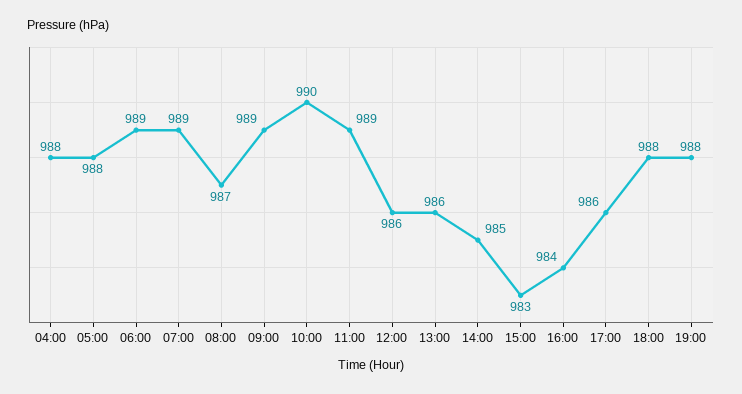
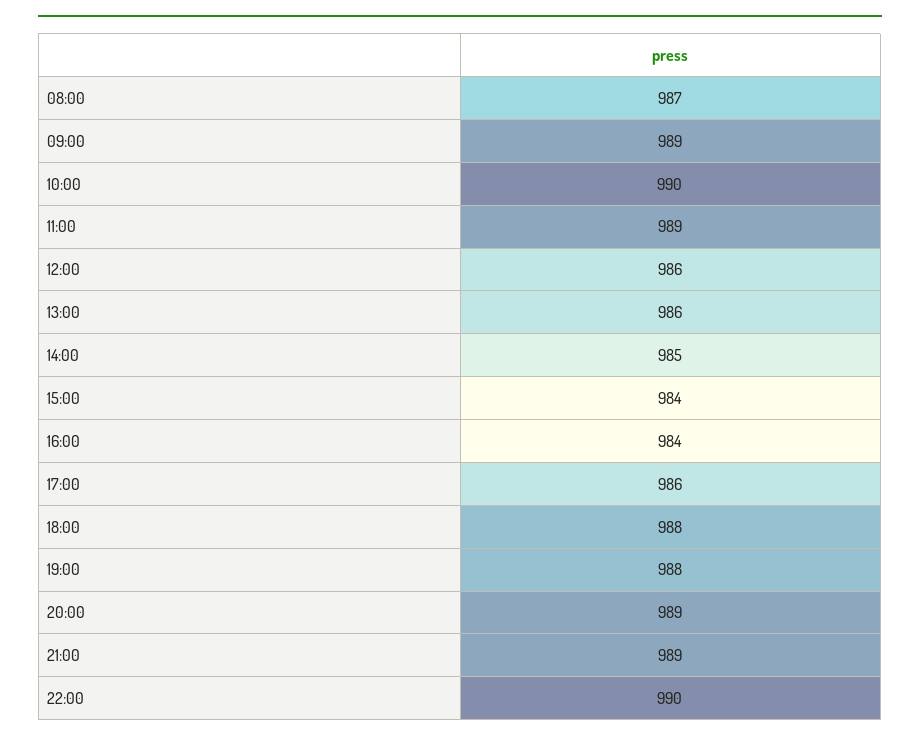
04:00: 988 -> none
05:00: 988 -> none
06:00: 989 -> none
07:00: 989 -> none
15:00: 983 -> 984
20:00: none -> 989
21:00: none -> 989
22:00: none -> 990

